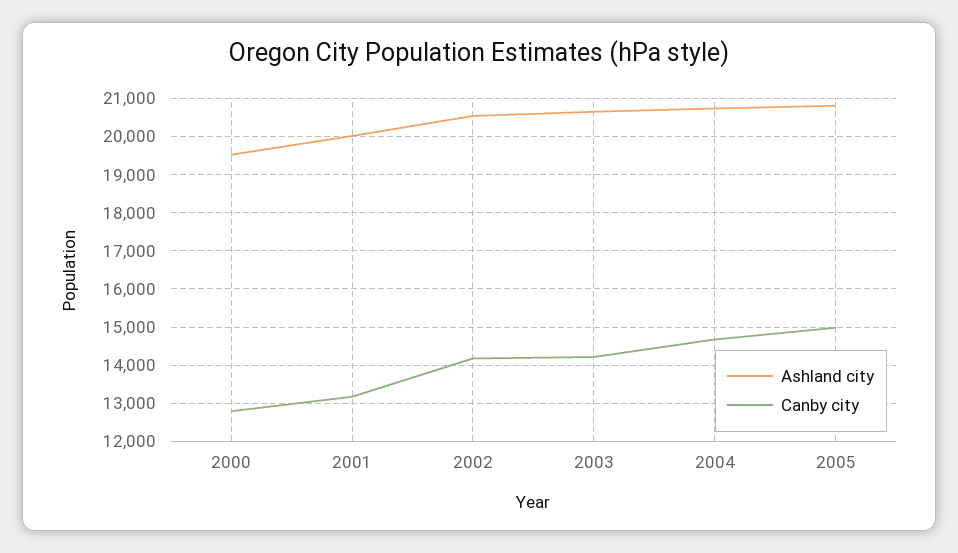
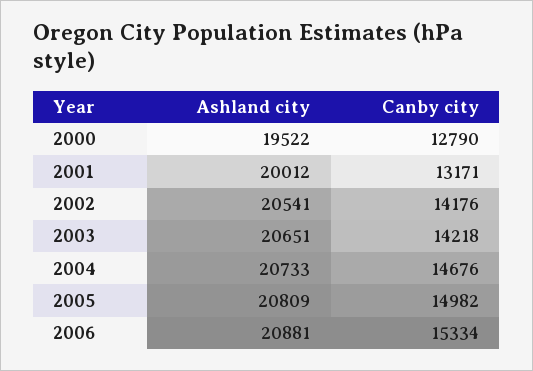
Ashland city, 2006: none -> 20881
Canby city, 2006: none -> 15334

